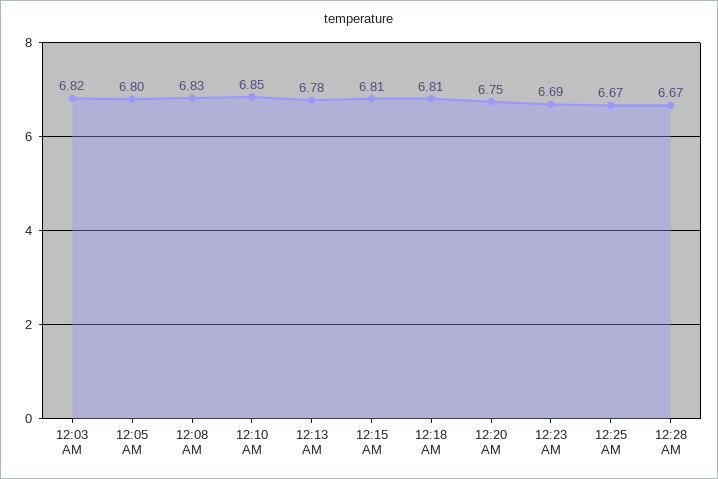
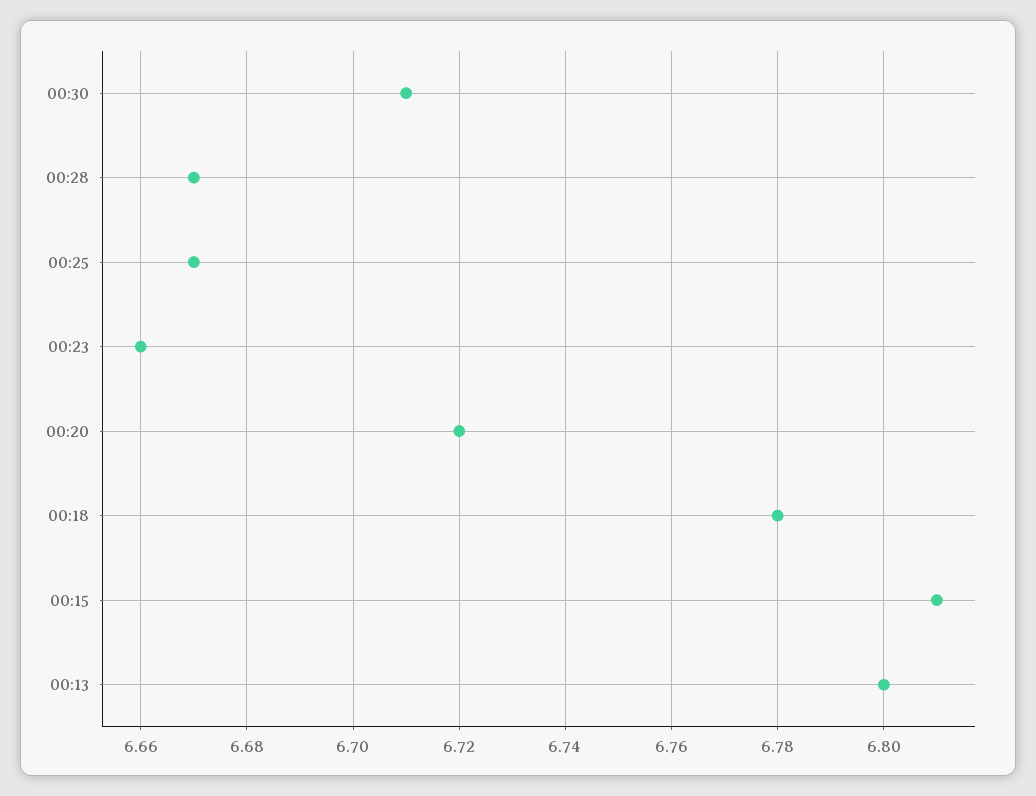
12:03 AM: 6.82 -> none
12:05 AM: 6.8 -> none
12:08 AM: 6.83 -> none
12:10 AM: 6.85 -> none
12:13 AM: 6.78 -> 6.8
12:18 AM: 6.81 -> 6.78
12:20 AM: 6.75 -> 6.72
12:23 AM: 6.69 -> 6.66
00:30: none -> 6.71

